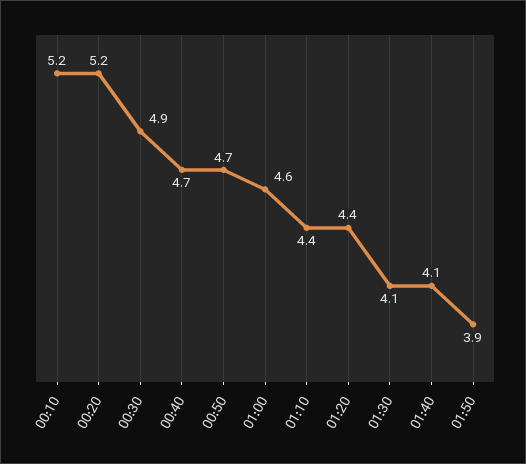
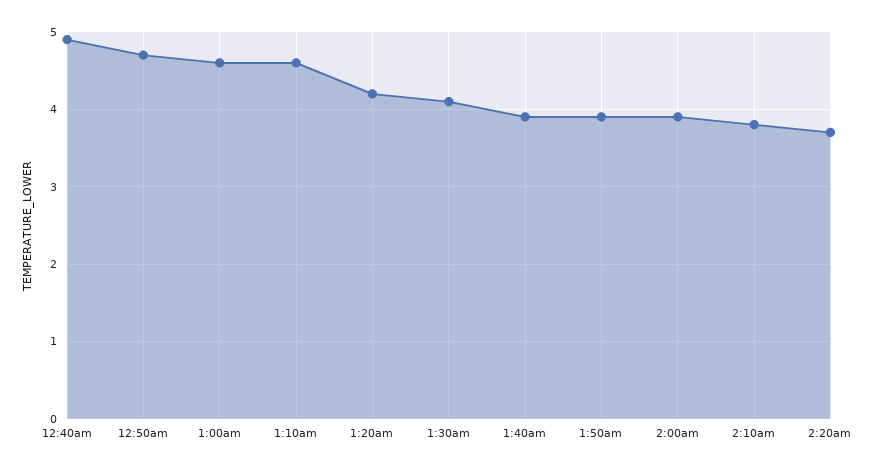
00:10: 5.2 -> none
00:20: 5.2 -> none
00:30: 4.9 -> none
00:40: 4.7 -> 4.9
01:10: 4.4 -> 4.6
01:20: 4.4 -> 4.2
01:40: 4.1 -> 3.9
2:00am: none -> 3.9
2:10am: none -> 3.8
2:20am: none -> 3.7

